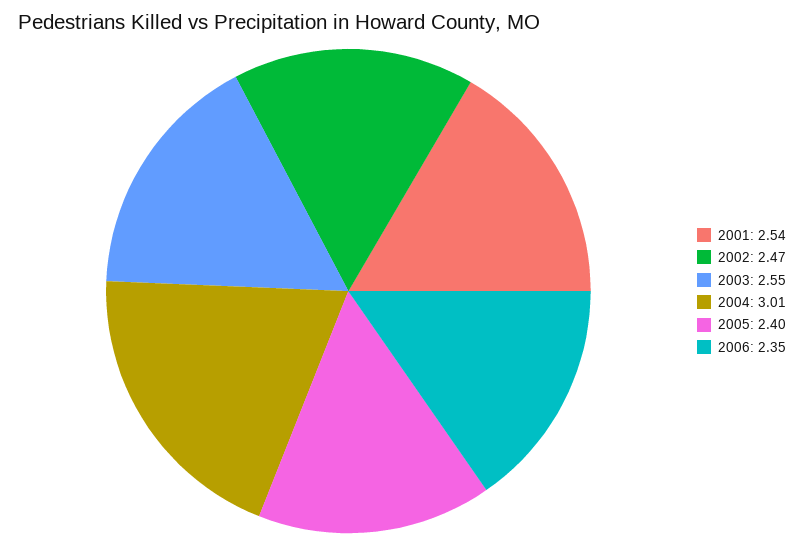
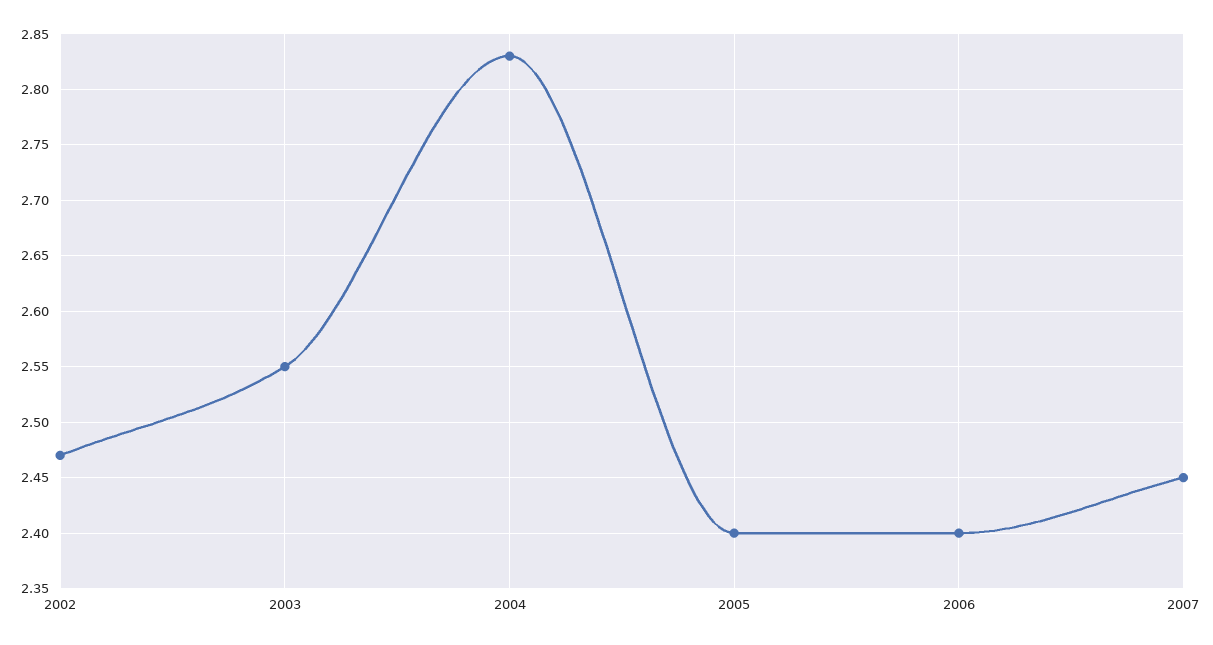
2001: 2.54 -> none
2004: 3.01 -> 2.83
2006: 2.35 -> 2.4
2007: none -> 2.45

